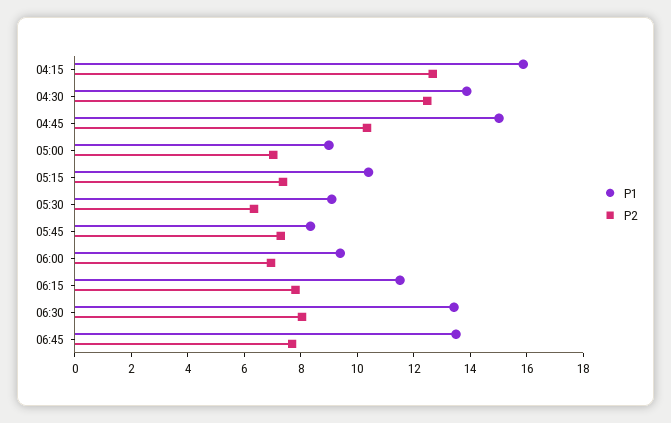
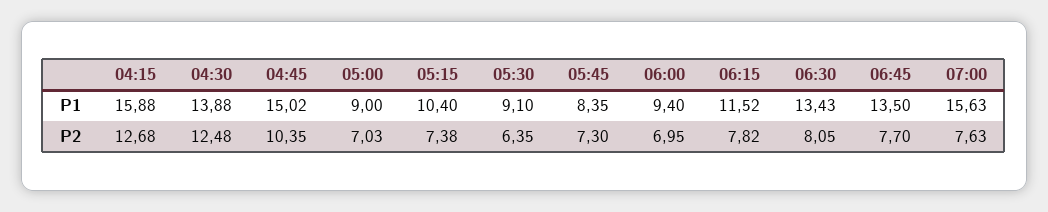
P1, 07:00: none -> 15.63
P2, 07:00: none -> 7.63

